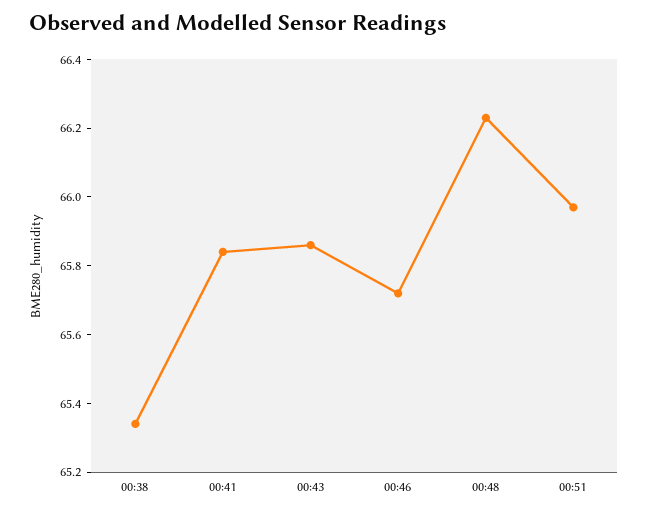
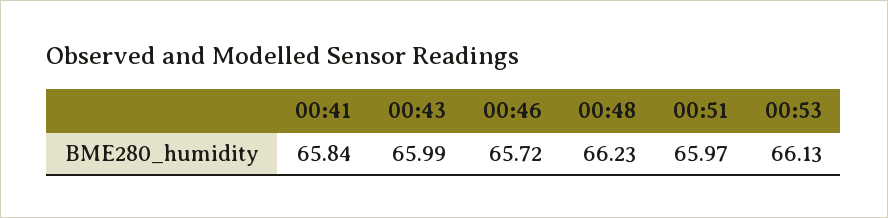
00:38: 65.35 -> none
00:43: 65.85 -> 65.99
00:53: none -> 66.13

